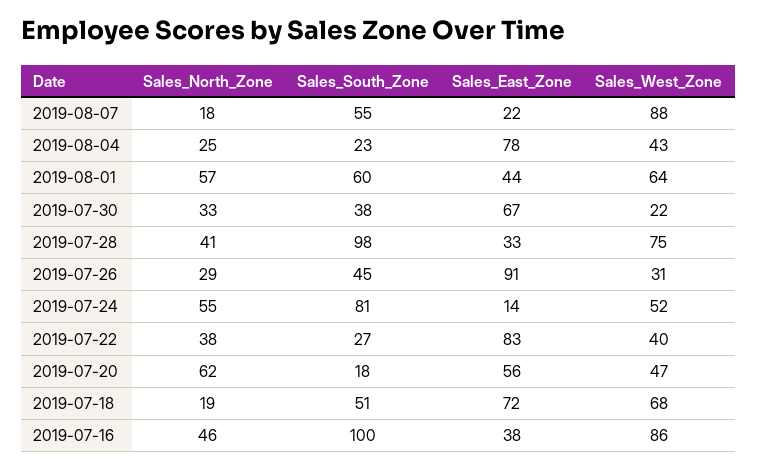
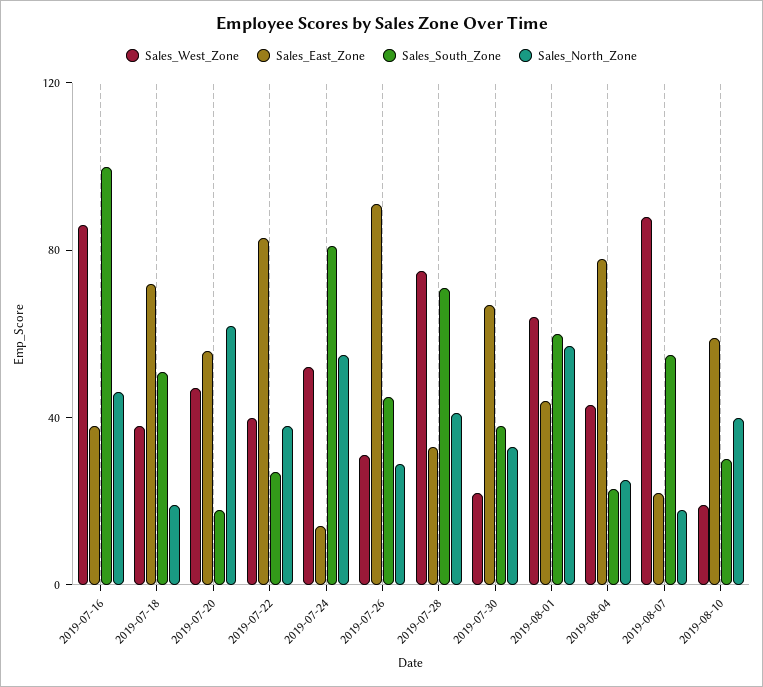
Sales_South_Zone, 2019-07-28: 98 -> 70
Sales_West_Zone, 2019-07-18: 68 -> 40
Sales_West_Zone, 2019-08-10: none -> 20
Sales_East_Zone, 2019-08-10: none -> 60
Sales_South_Zone, 2019-08-10: none -> 30
Sales_North_Zone, 2019-08-10: none -> 40

